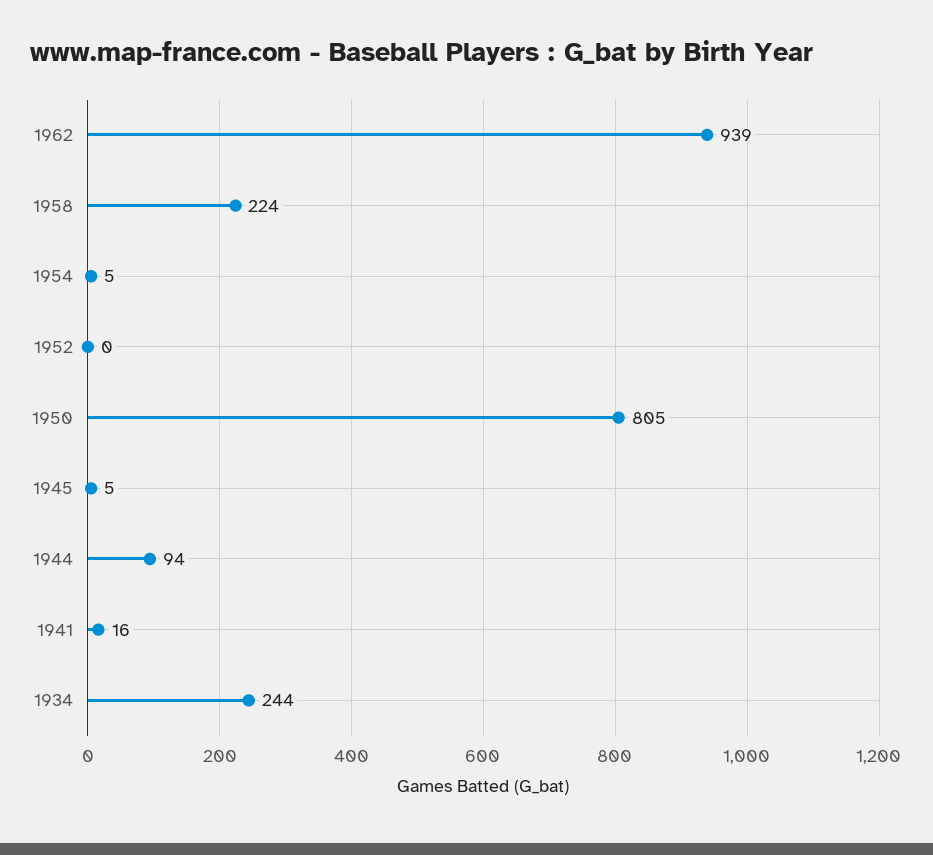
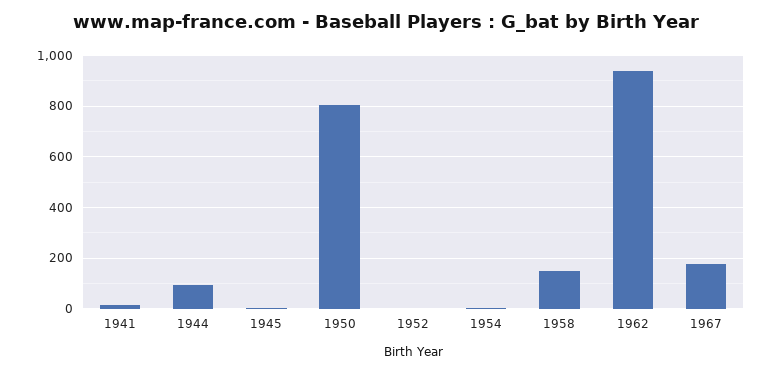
1958: 224 -> 150
1934: 244 -> none
1967: none -> 175

